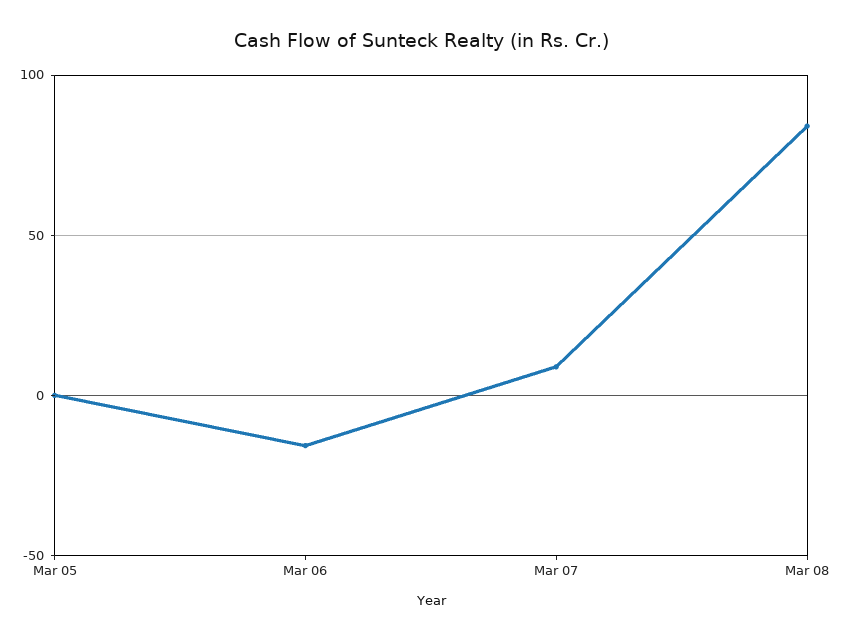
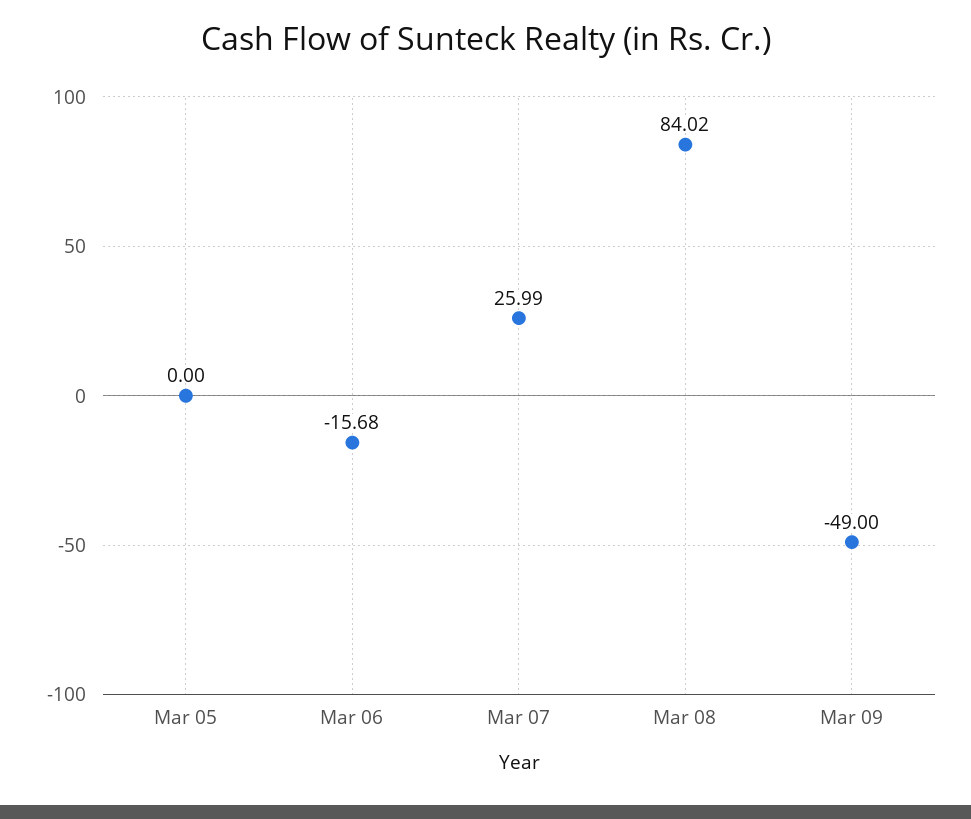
Mar 07: 10 -> 25.99
Mar 09: none -> -49

